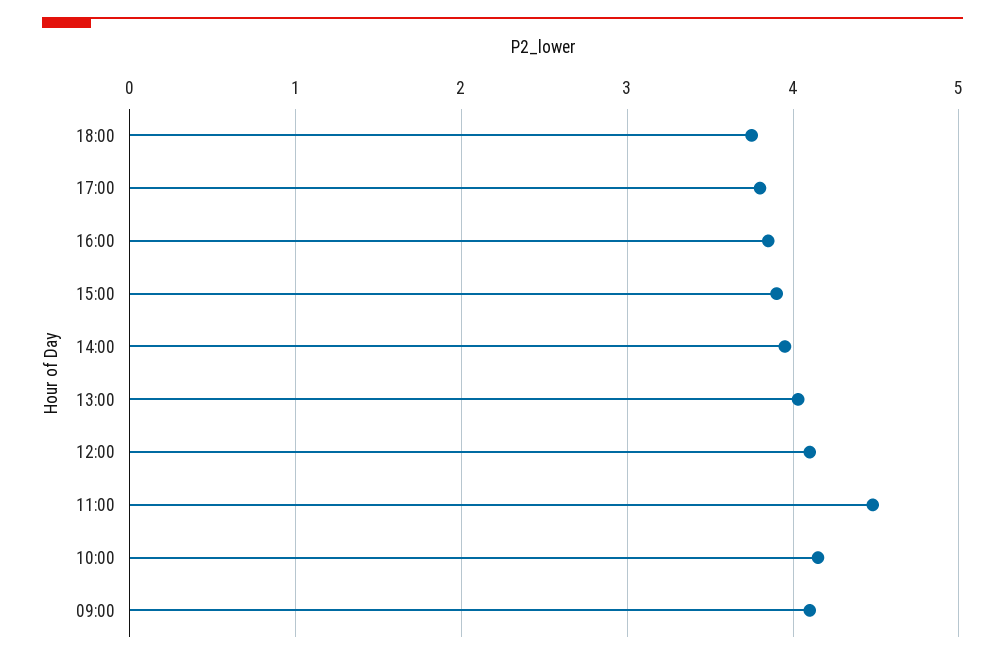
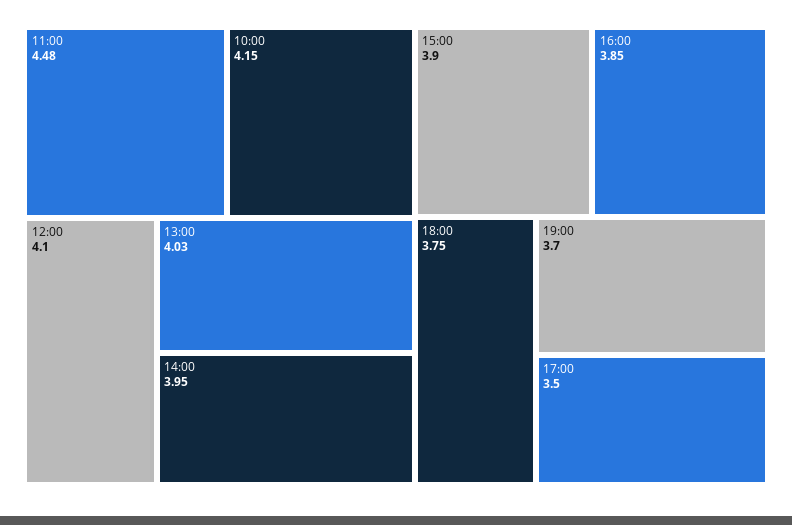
17:00: 3.8 -> 3.5
09:00: 4.1 -> none
19:00: none -> 3.7

